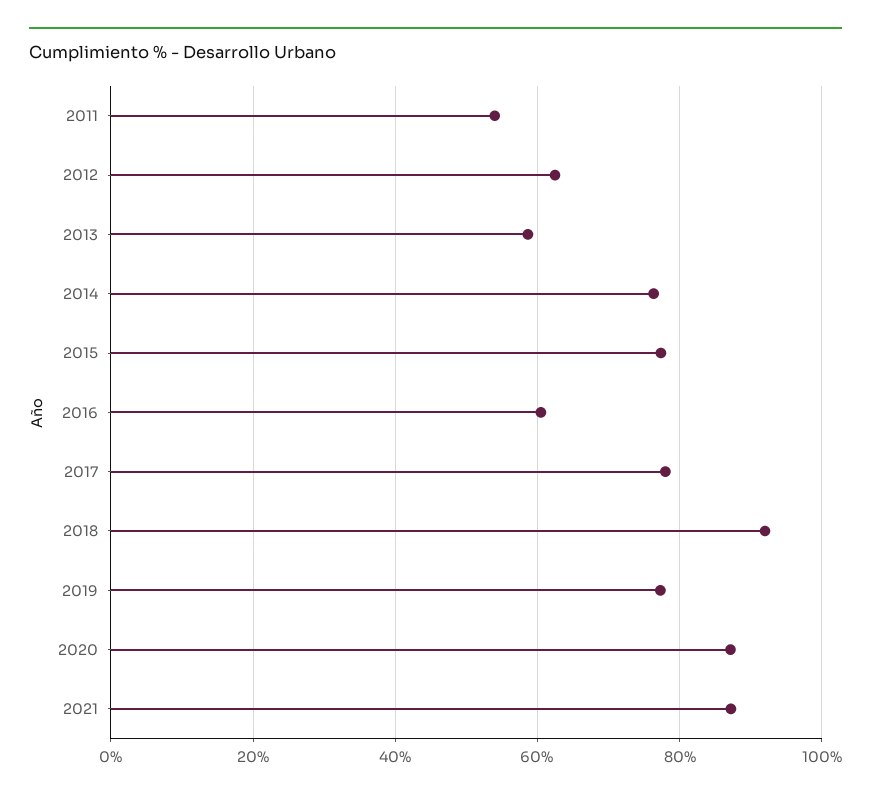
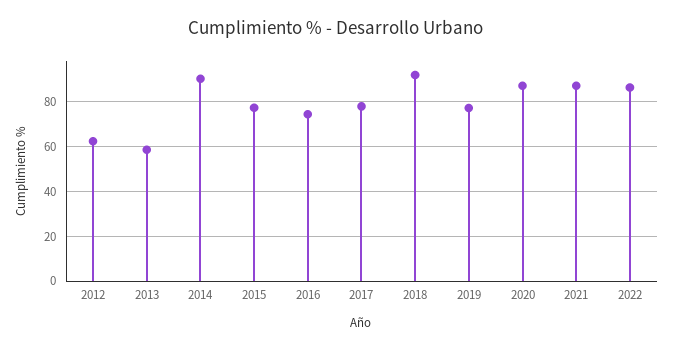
2011: 54 -> none
2014: 76 -> 90
2016: 60 -> 75
2022: none -> 85

